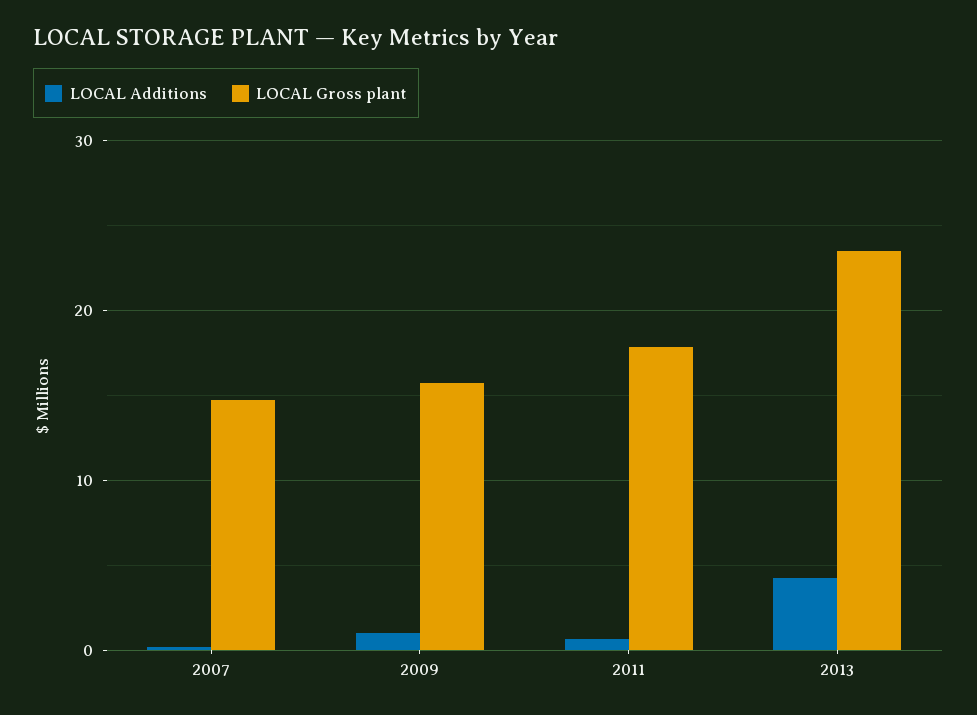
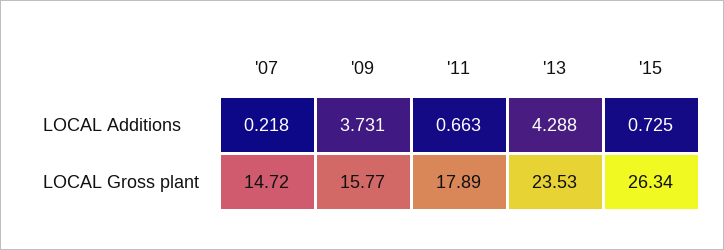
LOCAL Additions, 2009: 1 -> 3.731
LOCAL Additions, '15: none -> 0.725
LOCAL Gross plant, '15: none -> 26.34

